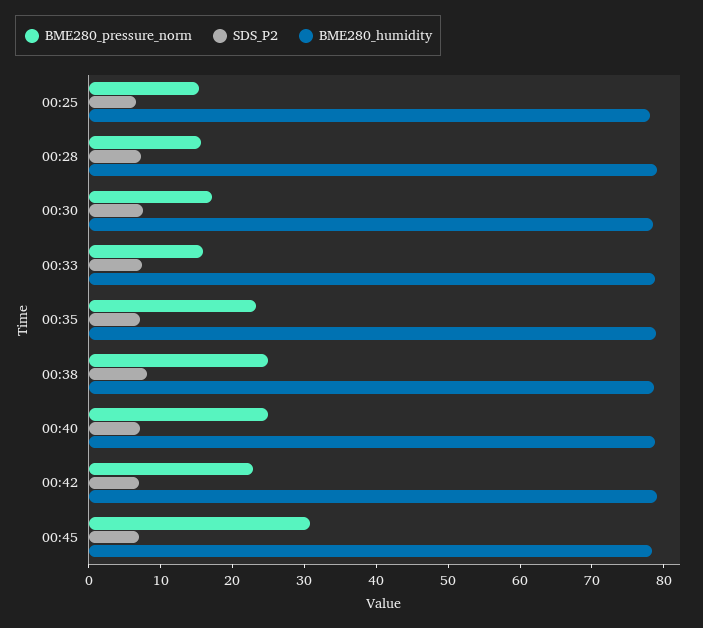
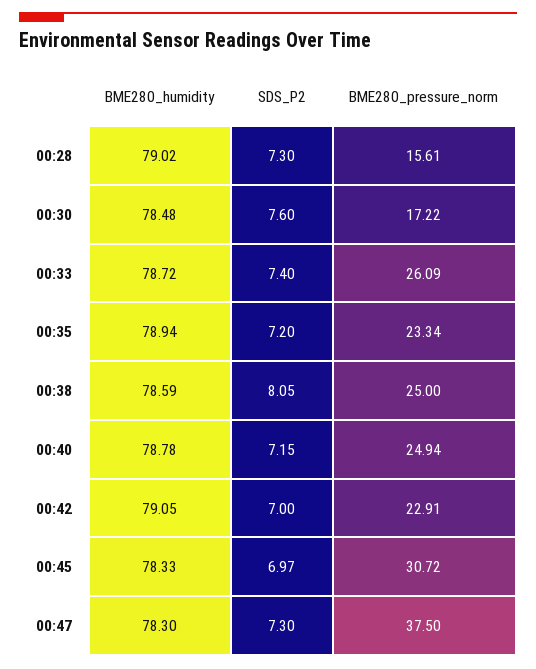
BME280_pressure_norm, 00:25: 16 -> none
SDS_P2, 00:25: 6 -> none
BME280_humidity, 00:25: 78 -> none
BME280_pressure_norm, 00:33: 16 -> 26.09
BME280_humidity, 00:47: none -> 78.3
SDS_P2, 00:47: none -> 7.3
BME280_pressure_norm, 00:47: none -> 37.5

